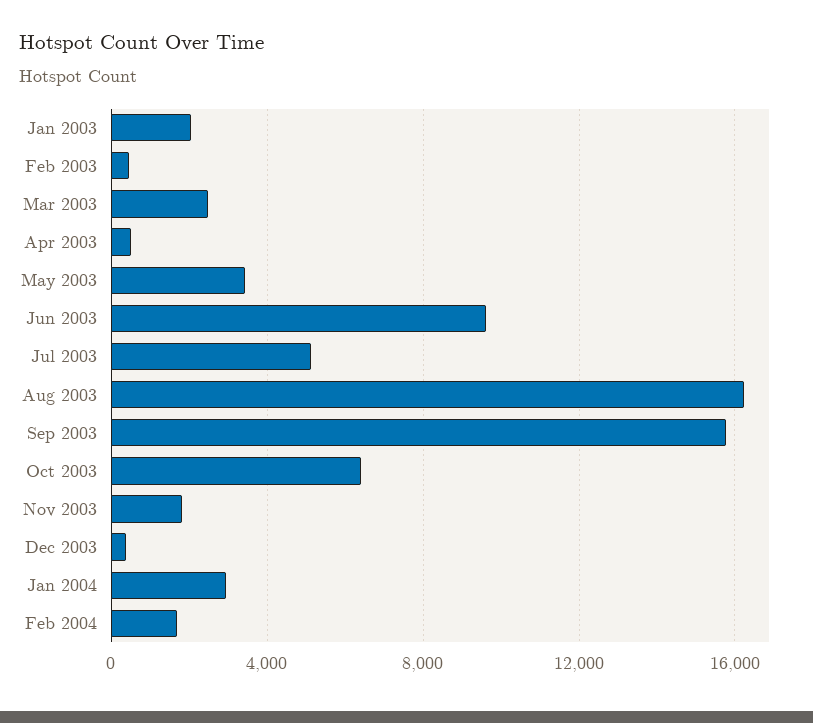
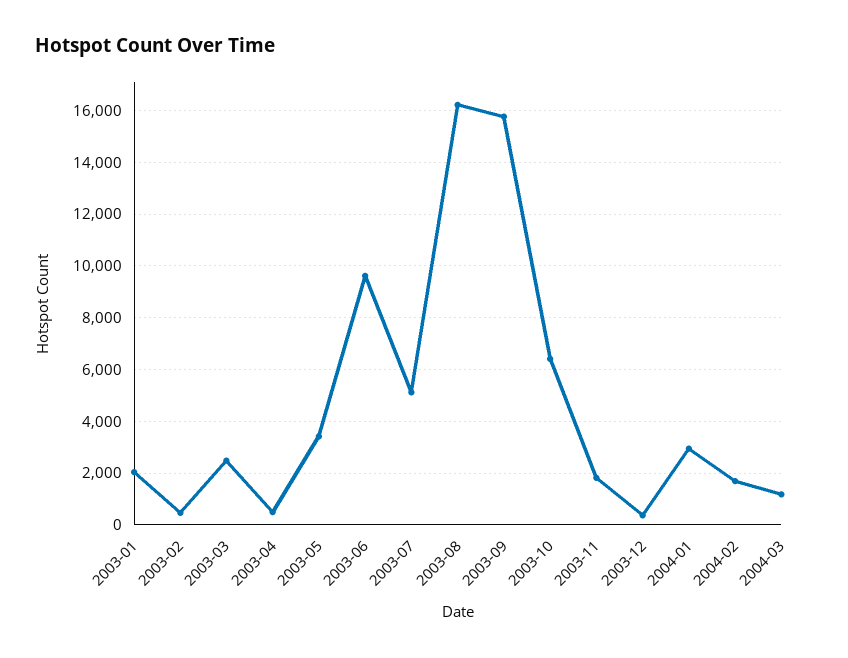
2004-03: none -> 1250

